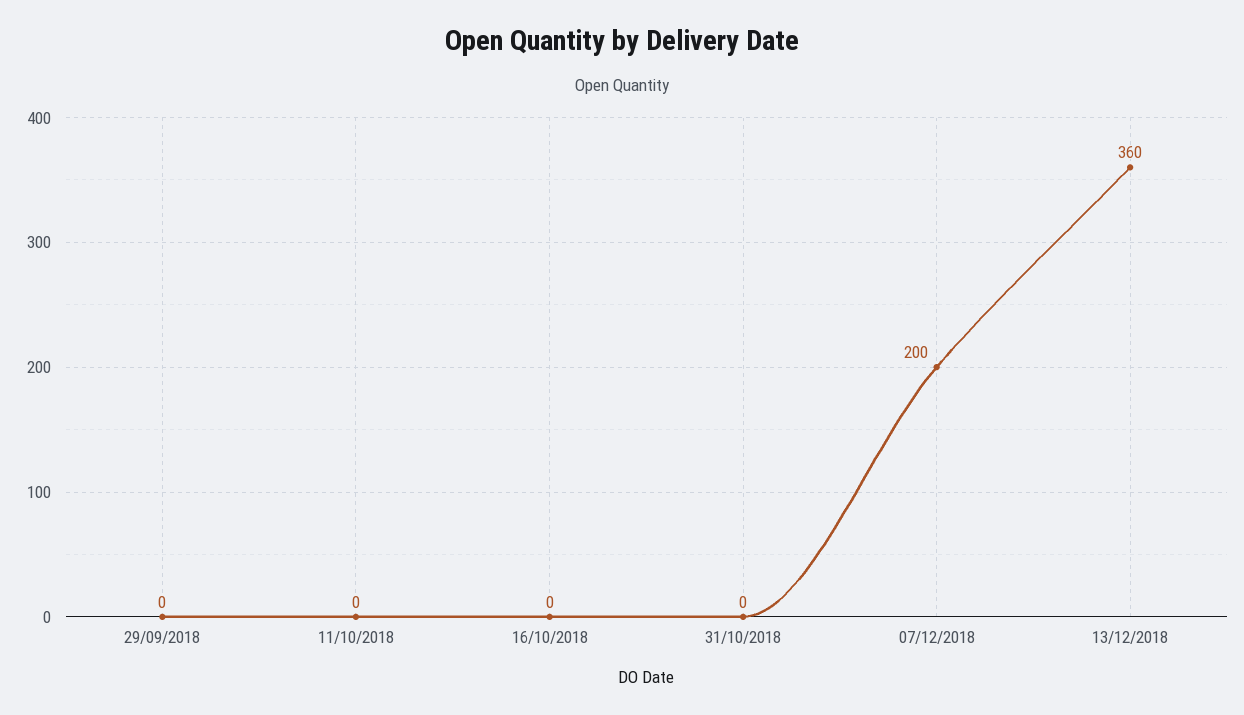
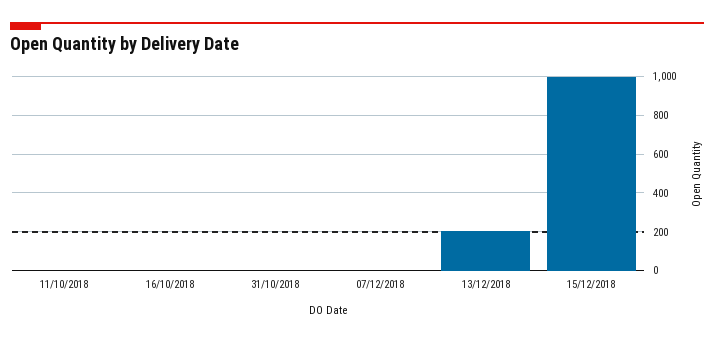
29/09/2018: 0 -> none
07/12/2018: 200 -> 0
13/12/2018: 360 -> 200
15/12/2018: none -> 1000

